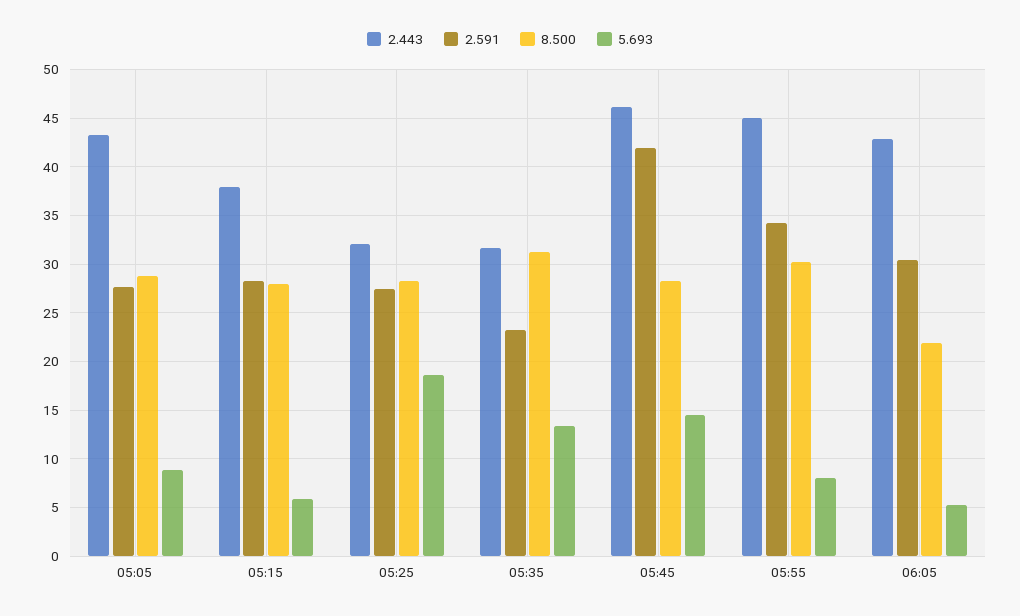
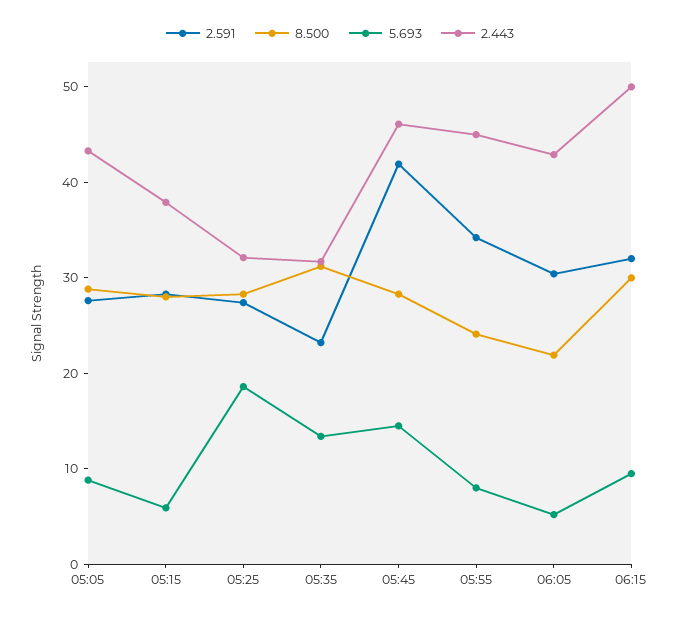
8.500, 05:55: 30 -> 24
2.591, 06:15: none -> 32
8.500, 06:15: none -> 30
5.693, 06:15: none -> 10
2.443, 06:15: none -> 50

